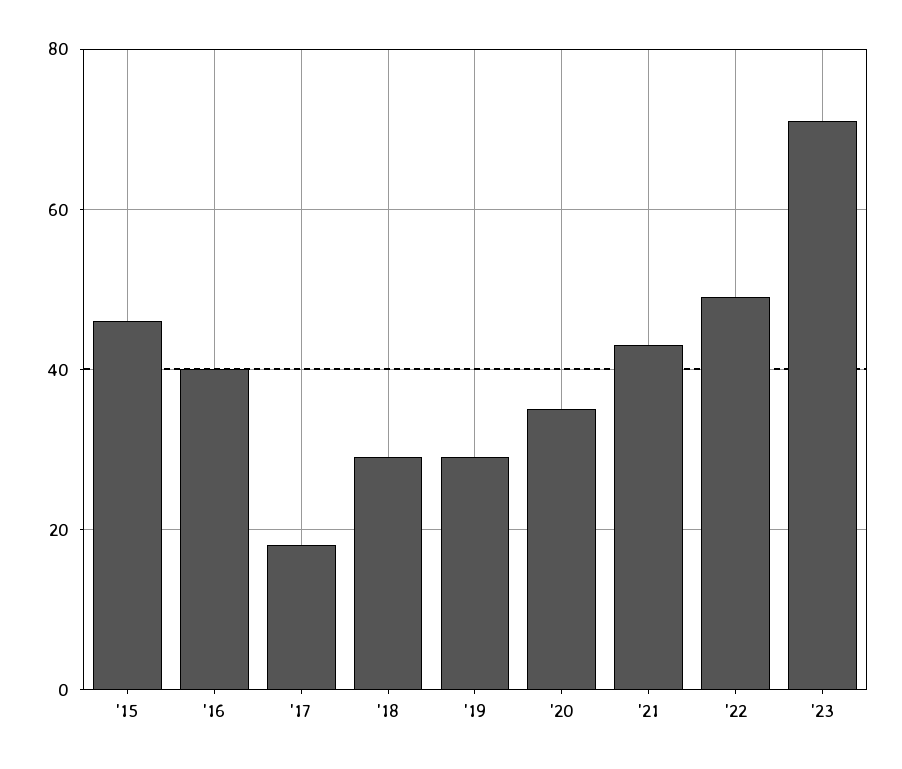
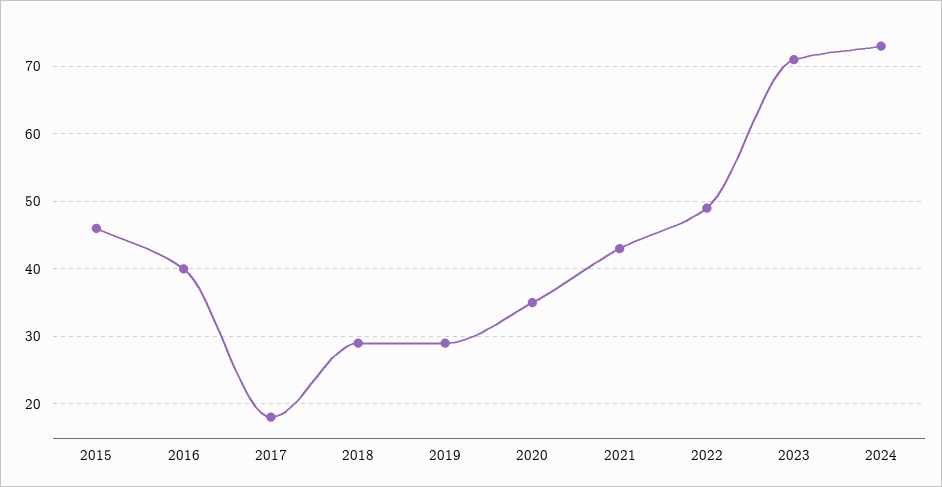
2024: none -> 73

